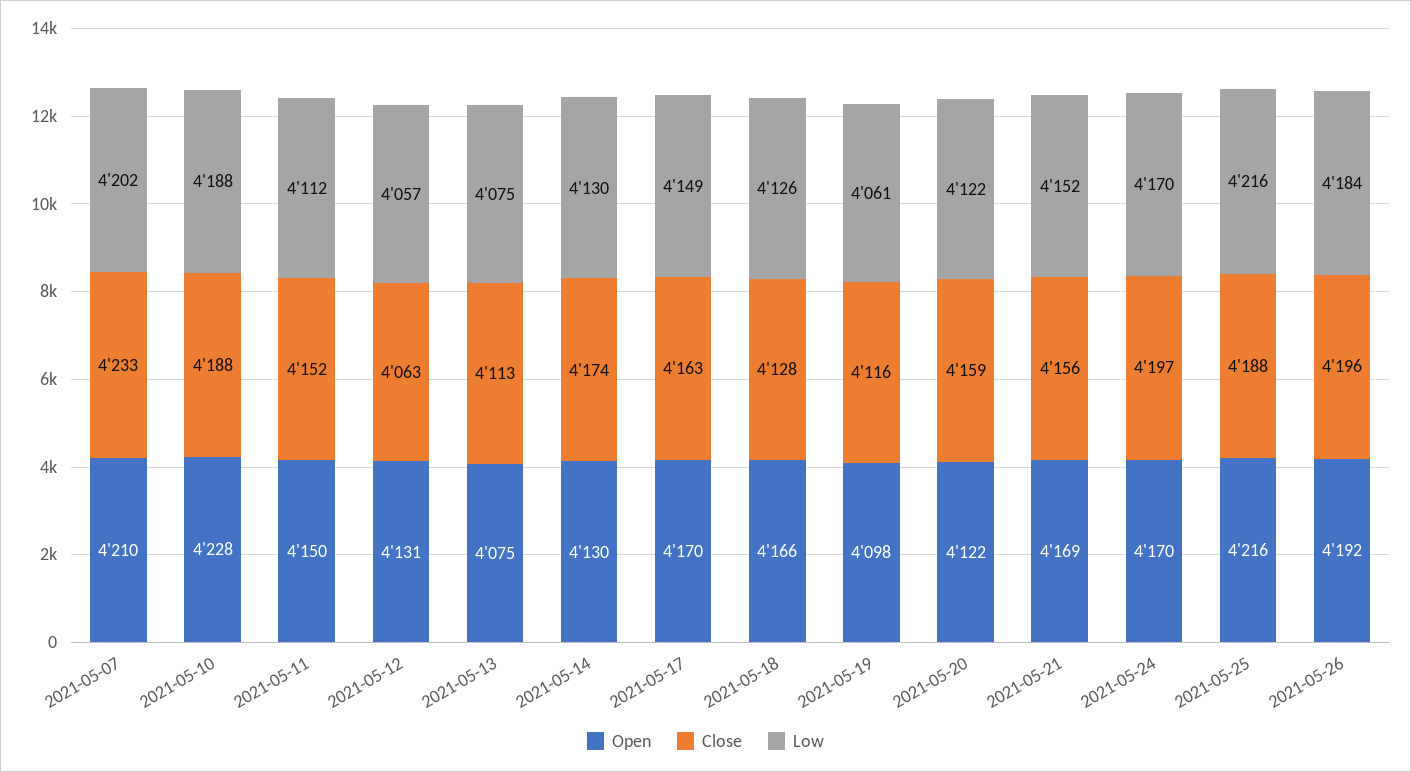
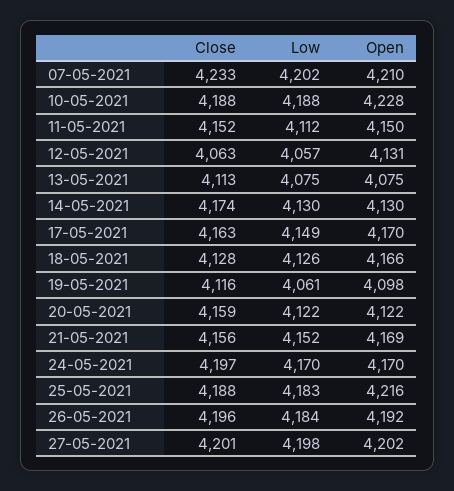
Low, 2021-05-25: 4216 -> 4183
Close, 27-05-2021: none -> 4201
Low, 27-05-2021: none -> 4198
Open, 27-05-2021: none -> 4202

